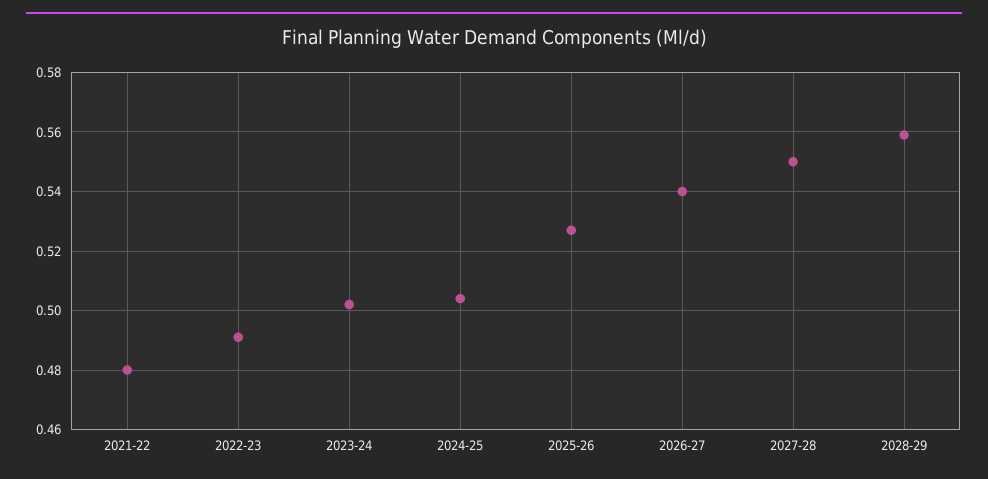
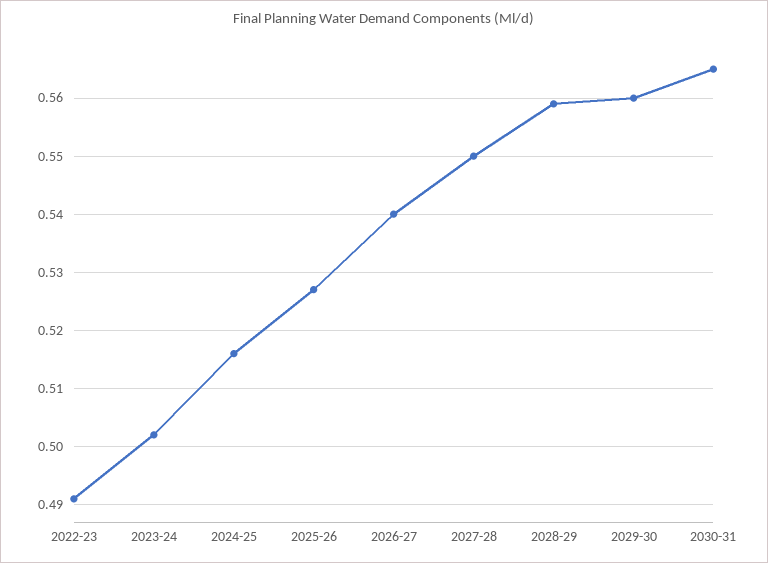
2021-22: 0.48 -> none
2024-25: 0.505 -> 0.515
2029-30: none -> 0.56
2030-31: none -> 0.565

